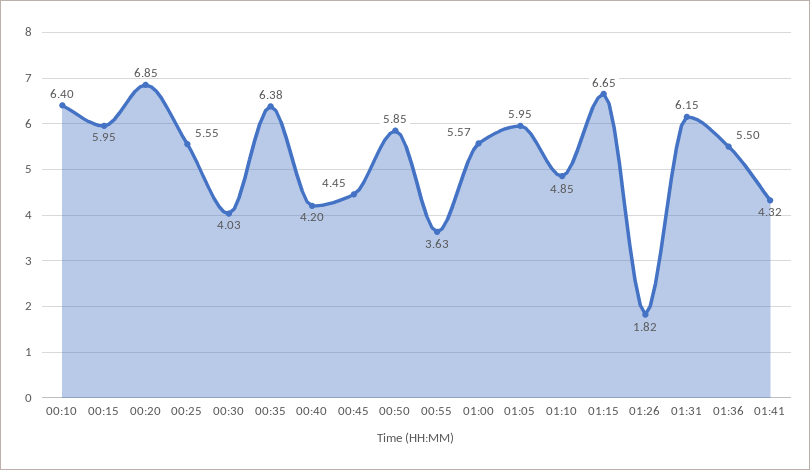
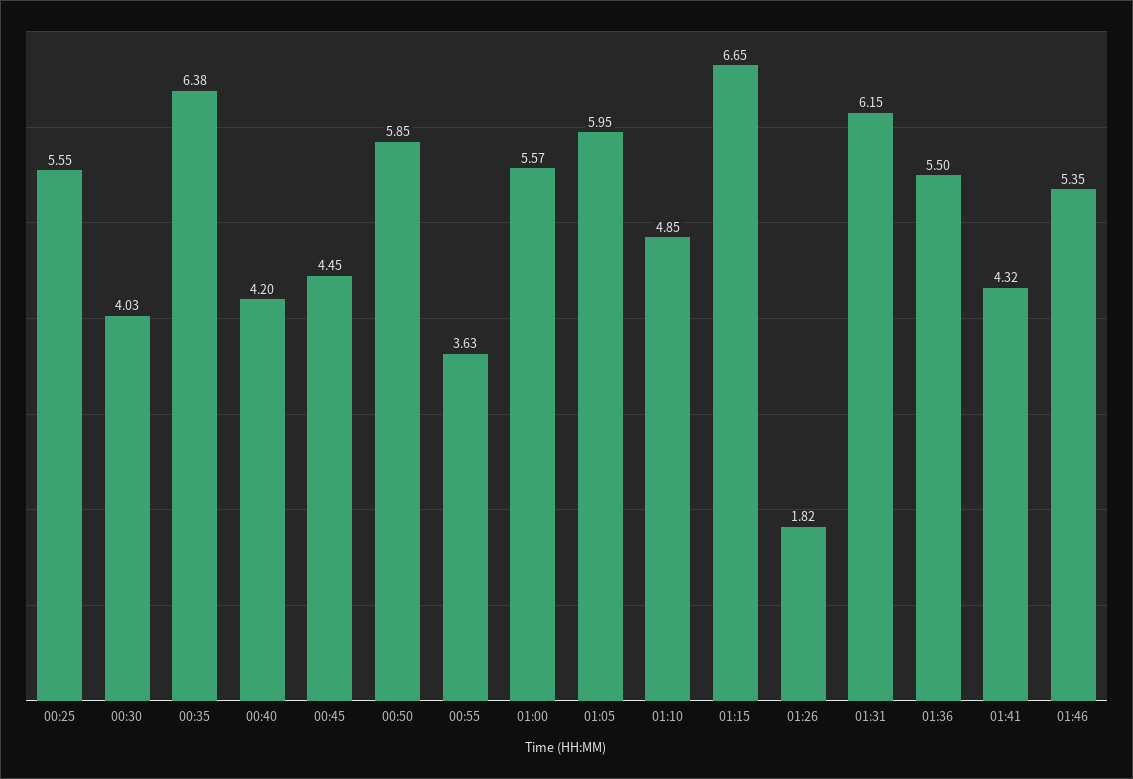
00:10: 6.4 -> none
00:15: 5.95 -> none
00:20: 6.85 -> none
01:46: none -> 5.35

